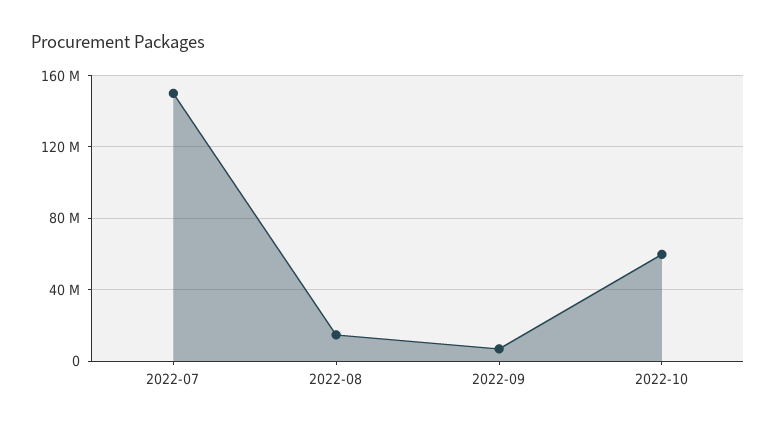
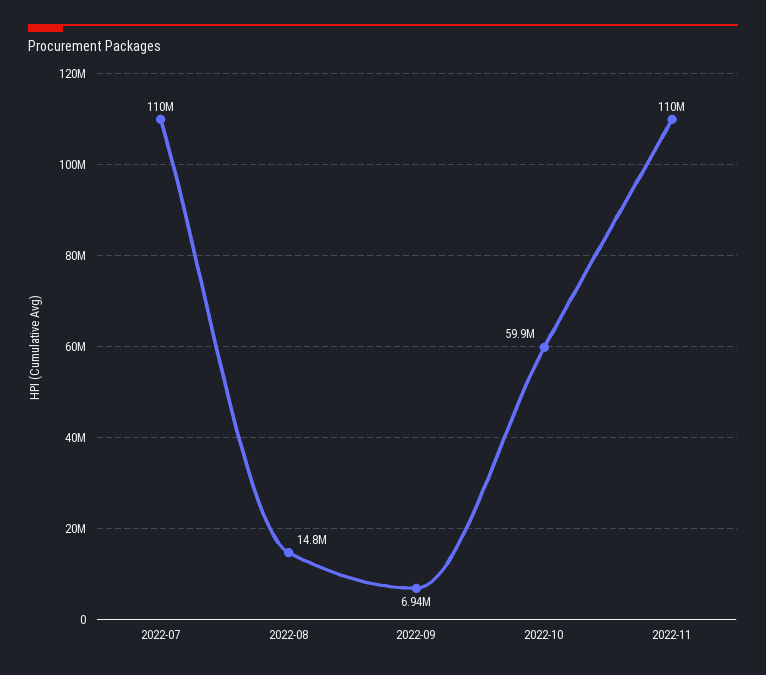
2022-07: 150000000 -> 110000000
2022-11: none -> 110000000

